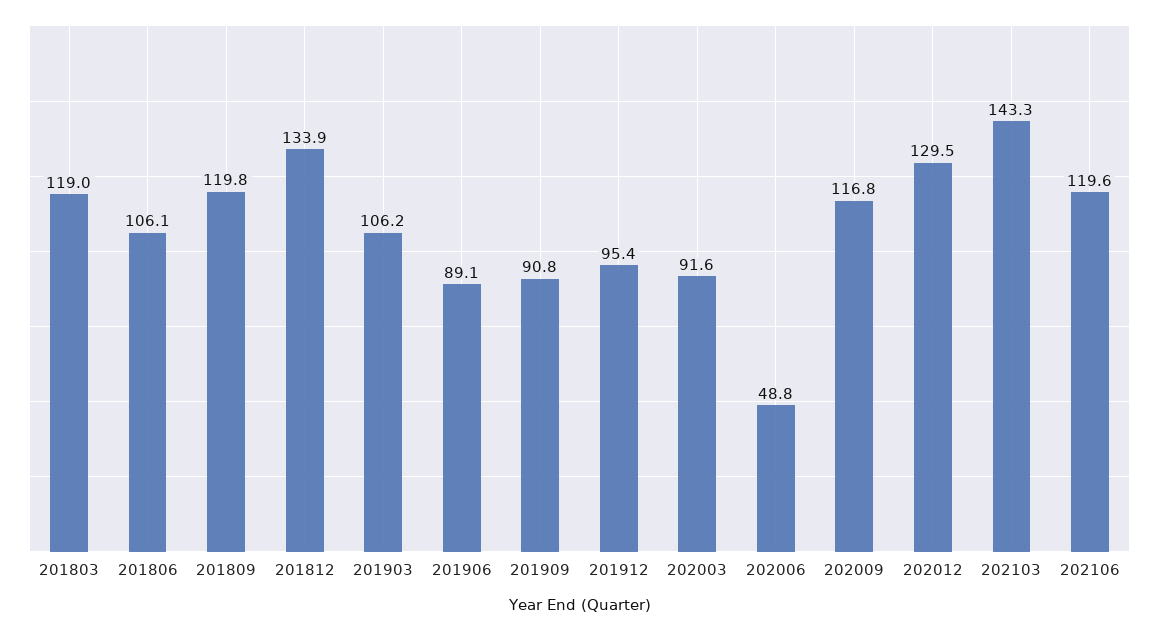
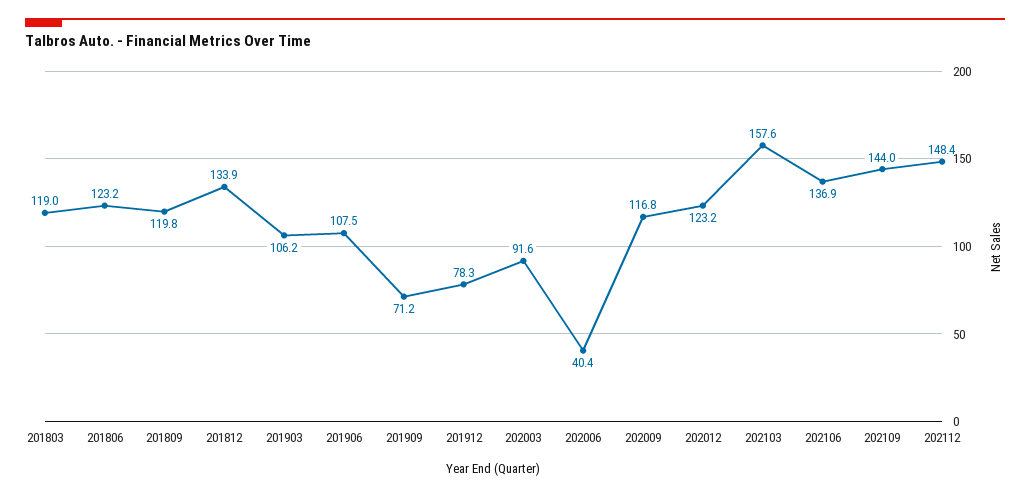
201806: 106.1 -> 123.2
201906: 89.1 -> 107.5
201909: 90.8 -> 71.2
201912: 95.4 -> 78.3
202006: 48.8 -> 40.4
202012: 129.5 -> 123.2
202103: 143.3 -> 157.6
202106: 119.6 -> 136.9
202109: none -> 144
202112: none -> 148.4

